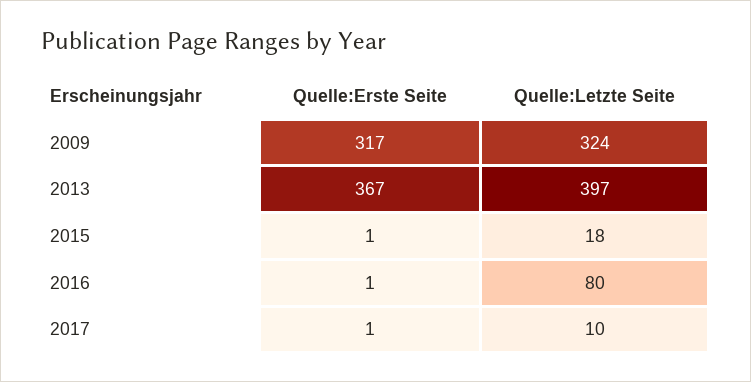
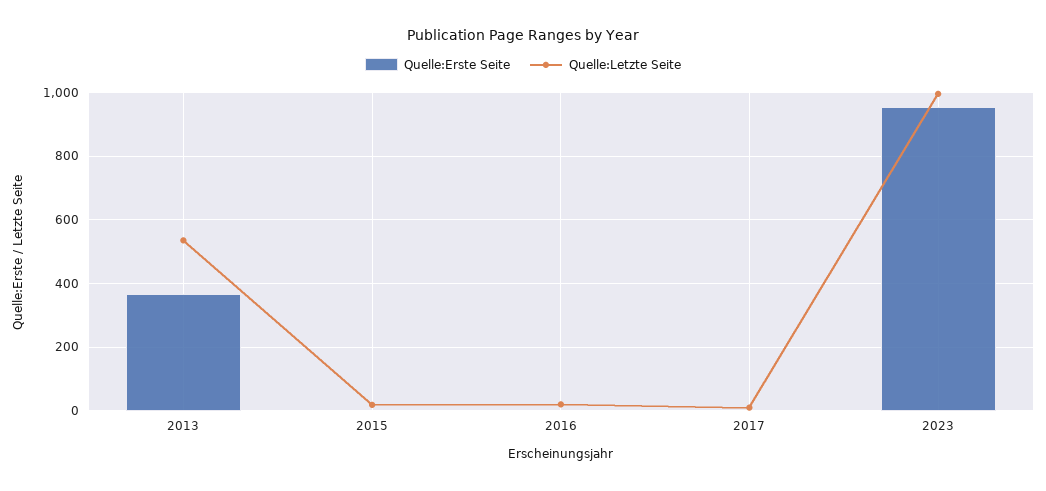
Quelle:Erste Seite, 2009: 317 -> none
Quelle:Letzte Seite, 2009: 324 -> none
Quelle:Letzte Seite, 2013: 397 -> 540
Quelle:Letzte Seite, 2016: 80 -> 20
Quelle:Erste Seite, 2023: none -> 960
Quelle:Letzte Seite, 2023: none -> 1000

